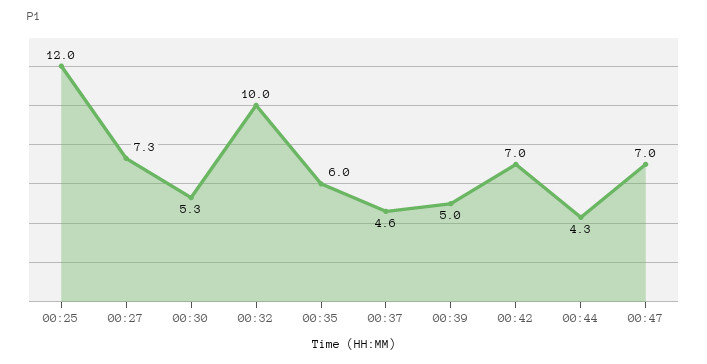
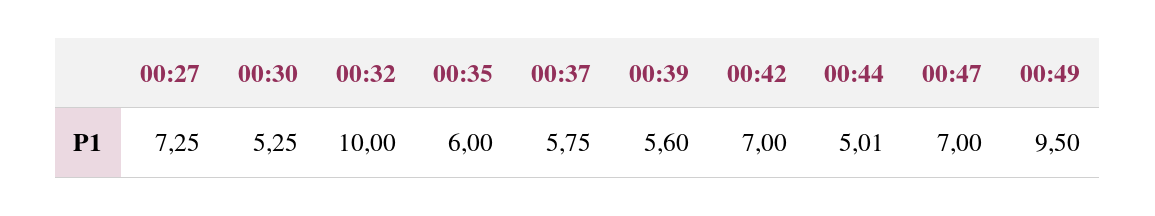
00:25: 12 -> none
00:37: 4.6 -> 5.75
00:39: 5 -> 5.6
00:44: 4.3 -> 5.01
00:49: none -> 9.5

